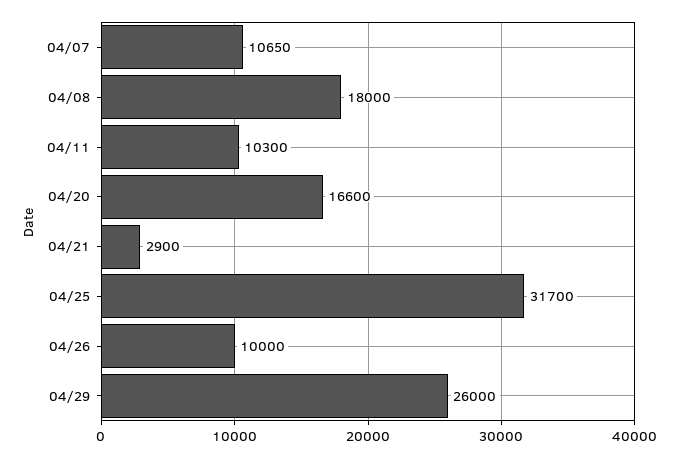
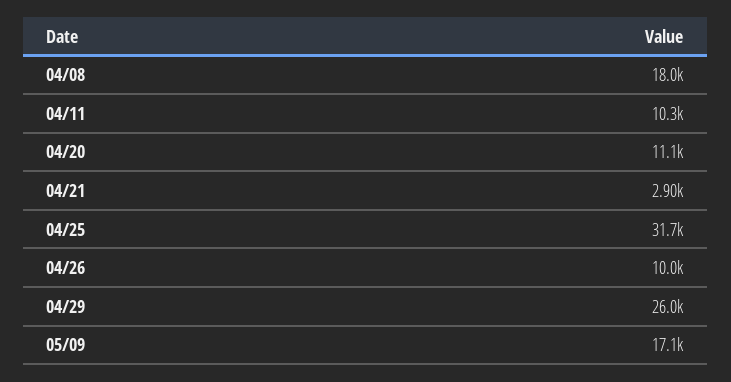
04/07: 10650 -> none
04/20: 16600 -> 11100
05/09: none -> 17100

